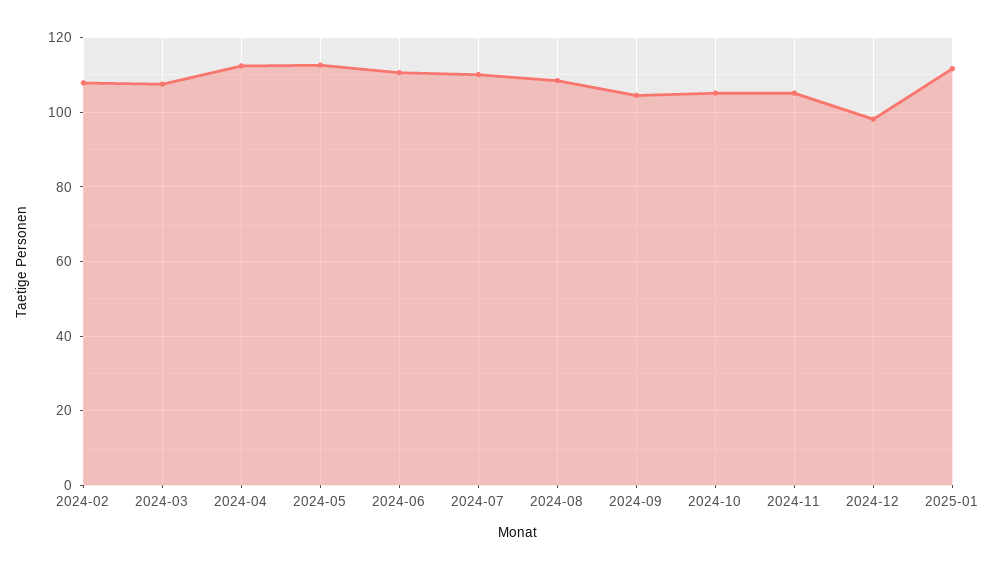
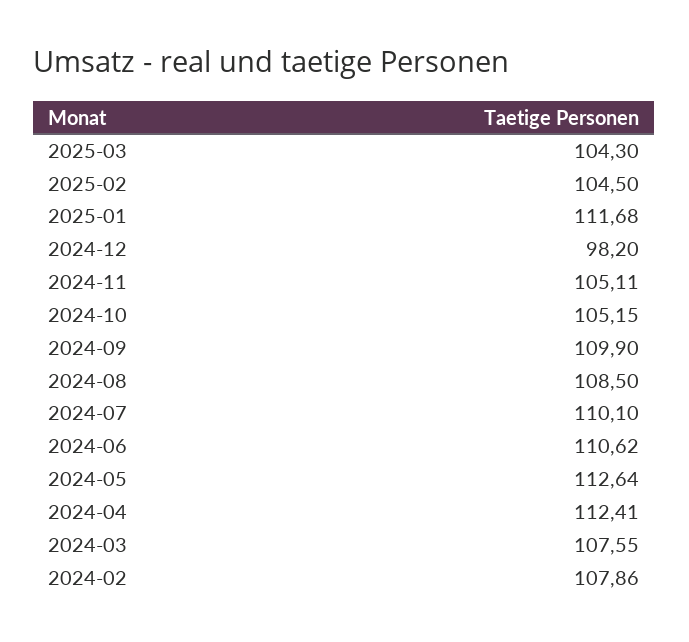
2024-09: 104 -> 109.9
2025-03: none -> 104.3
2025-02: none -> 104.5

